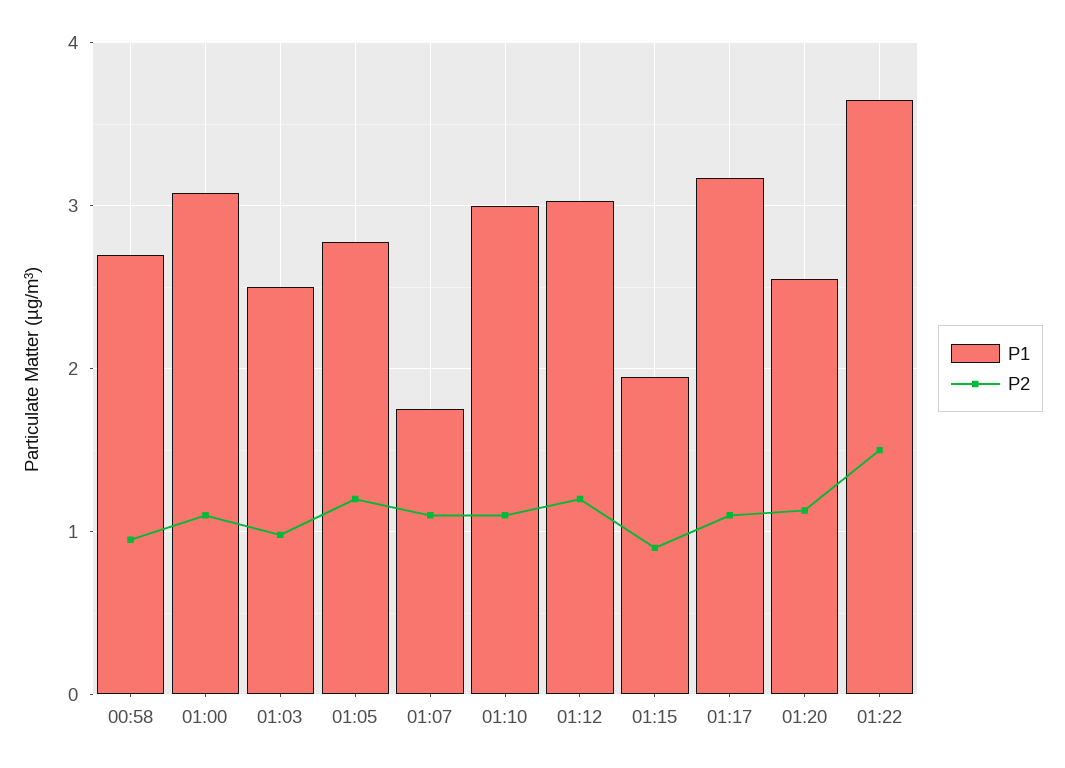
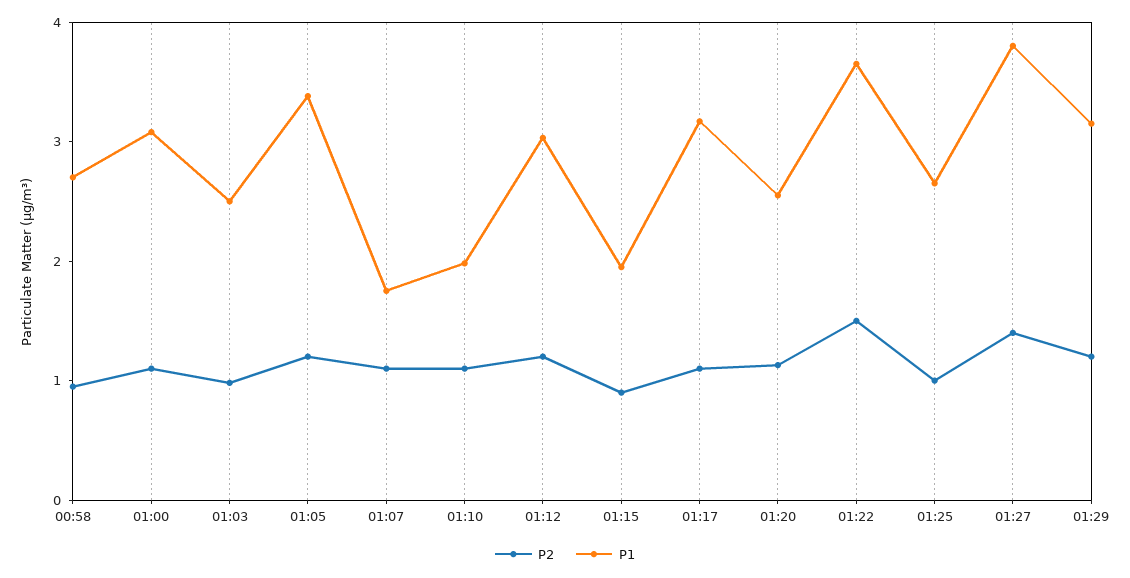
P1, 01:05: 2.8 -> 3.4
P1, 01:10: 3 -> 2
P2, 01:25: none -> 1
P1, 01:25: none -> 2.6
P2, 01:27: none -> 1.4
P1, 01:27: none -> 3.8
P2, 01:29: none -> 1.2
P1, 01:29: none -> 3.2

